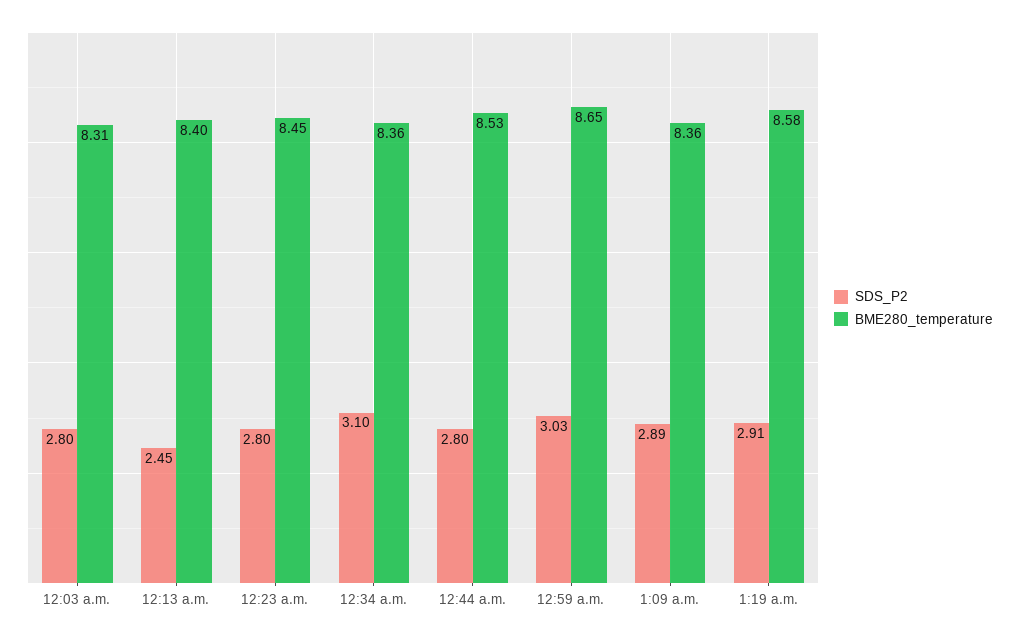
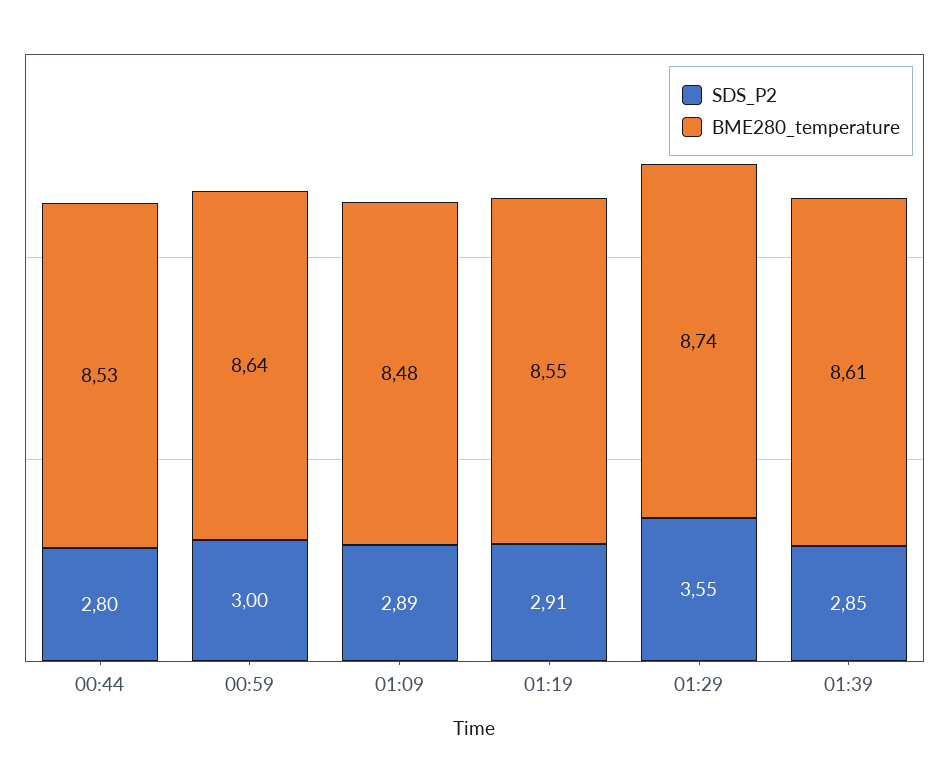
SDS_P2, 12:03 a.m.: 2.8 -> none
BME280_temperature, 12:03 a.m.: 8.31 -> none
SDS_P2, 12:13 a.m.: 2.45 -> none
BME280_temperature, 12:13 a.m.: 8.4 -> none
SDS_P2, 12:23 a.m.: 2.8 -> none
BME280_temperature, 12:23 a.m.: 8.45 -> none
SDS_P2, 12:34 a.m.: 3.1 -> none
BME280_temperature, 12:34 a.m.: 8.36 -> none
SDS_P2, 12:59 a.m.: 3.03 -> 3
BME280_temperature, 12:59 a.m.: 8.65 -> 8.64
BME280_temperature, 1:09 a.m.: 8.36 -> 8.48
BME280_temperature, 1:19 a.m.: 8.58 -> 8.55
SDS_P2, 01:29: none -> 3.55
BME280_temperature, 01:29: none -> 8.74
SDS_P2, 01:39: none -> 2.85
BME280_temperature, 01:39: none -> 8.61

